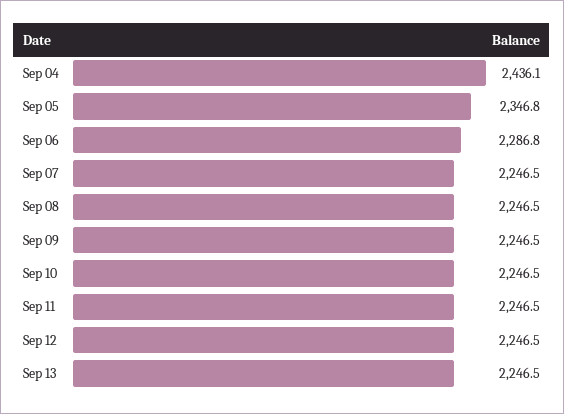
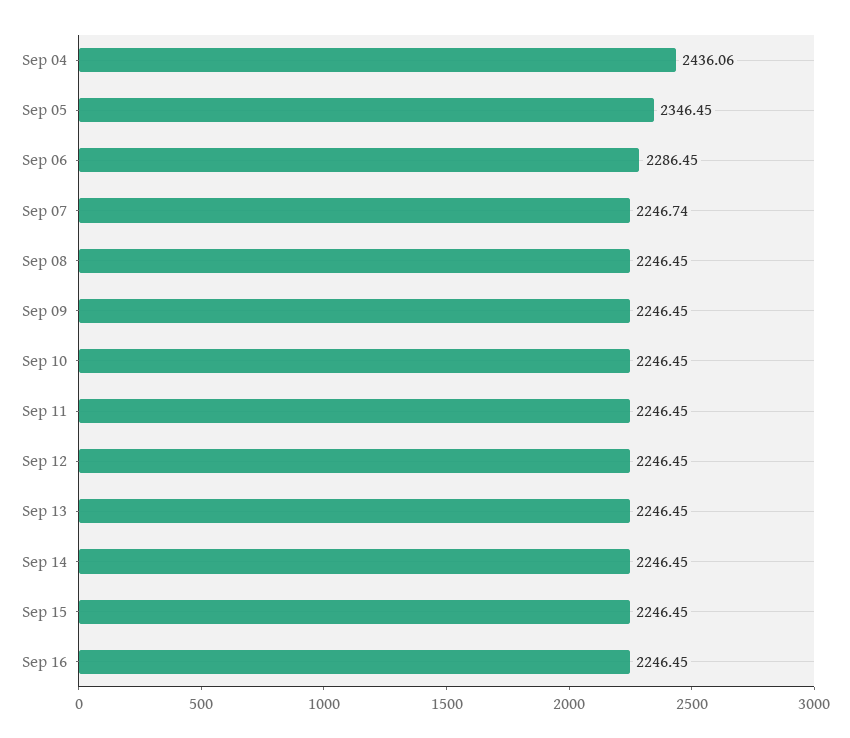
Sep 05: 2346.8 -> 2346.45
Sep 06: 2286.8 -> 2286.45
Sep 07: 2246.5 -> 2246.74
Sep 14: none -> 2246.45
Sep 15: none -> 2246.45
Sep 16: none -> 2246.45

